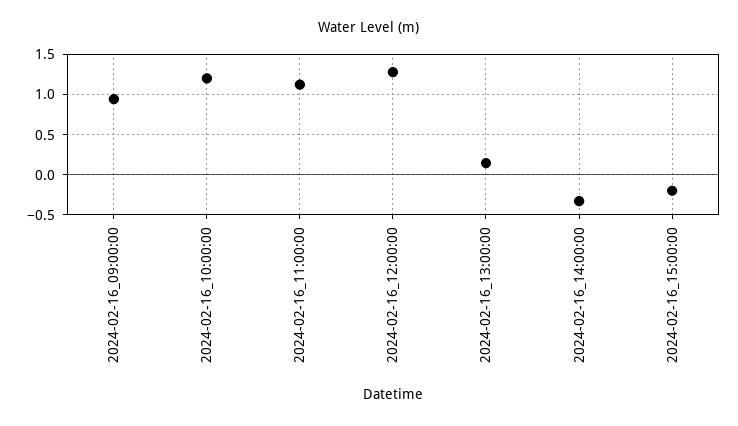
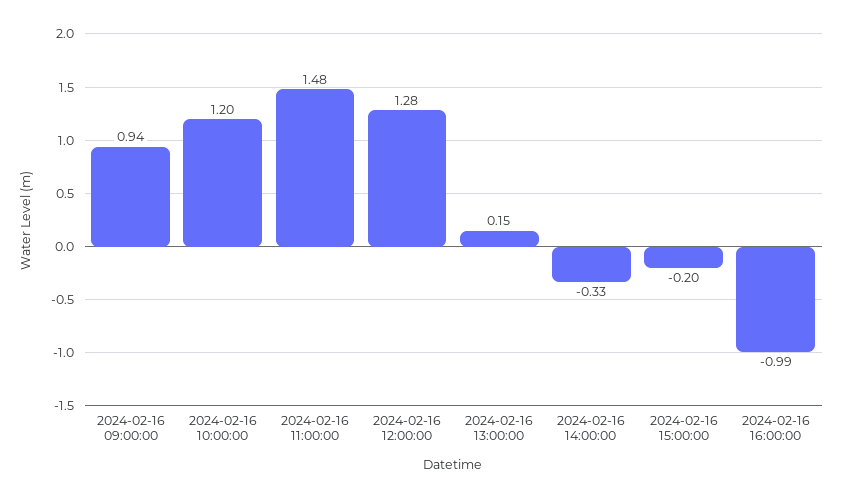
2024-02-16_11:00:00: 1.1 -> 1.48
2024-02-16 16:00:00: none -> -0.99

